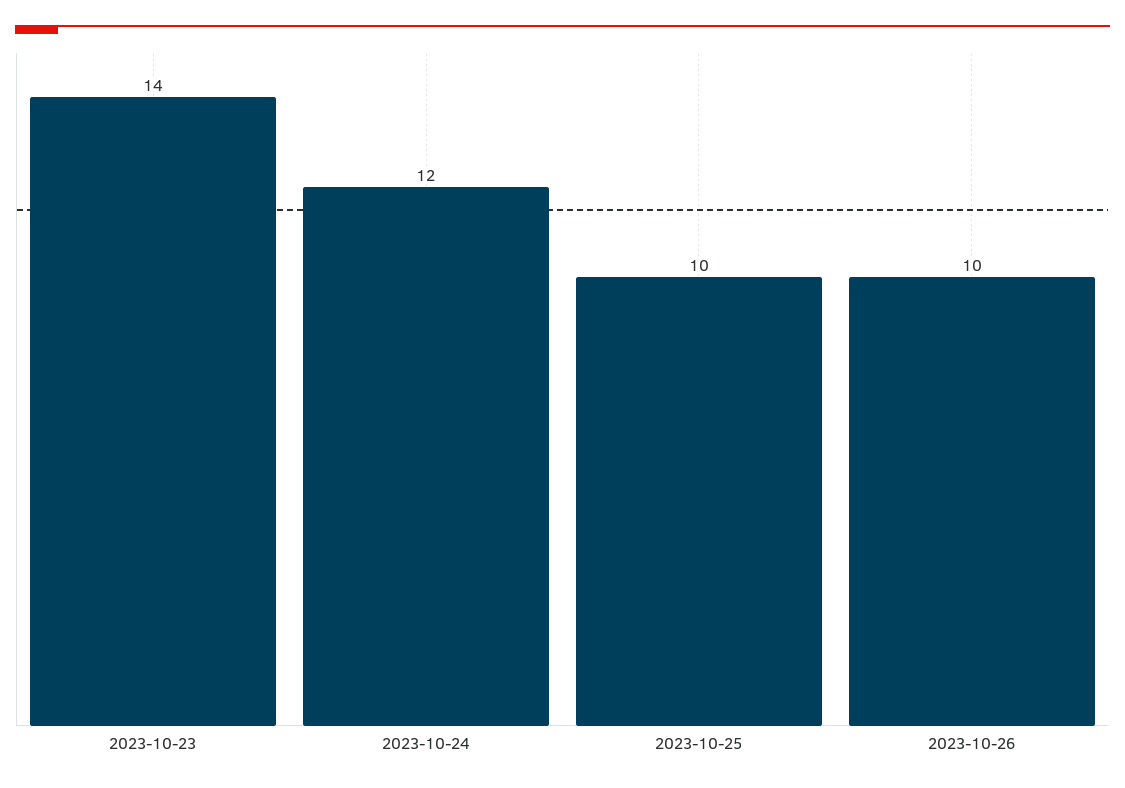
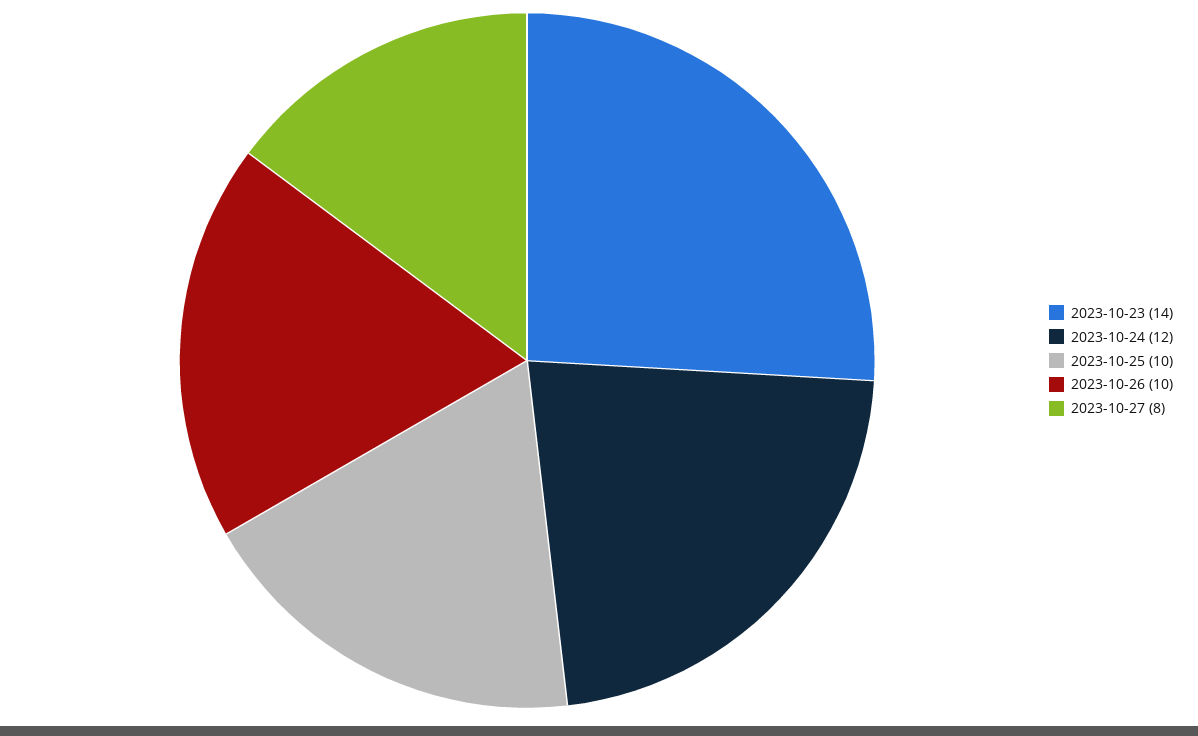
2023-10-27: none -> 8

